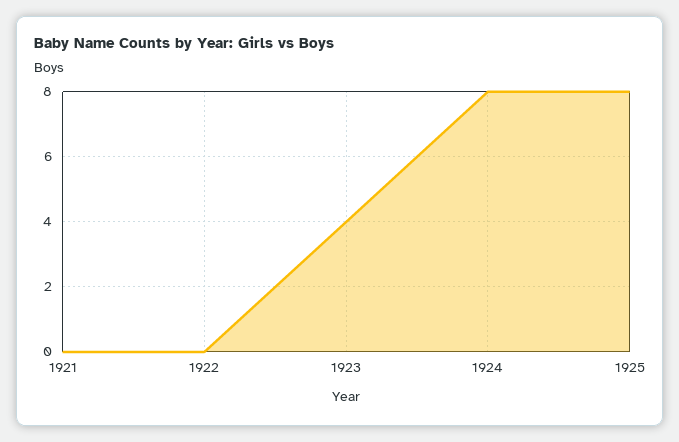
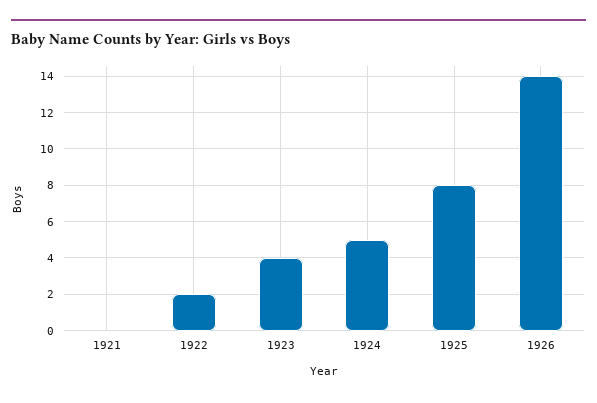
1922: 0 -> 2
1924: 8 -> 5
1926: none -> 14

